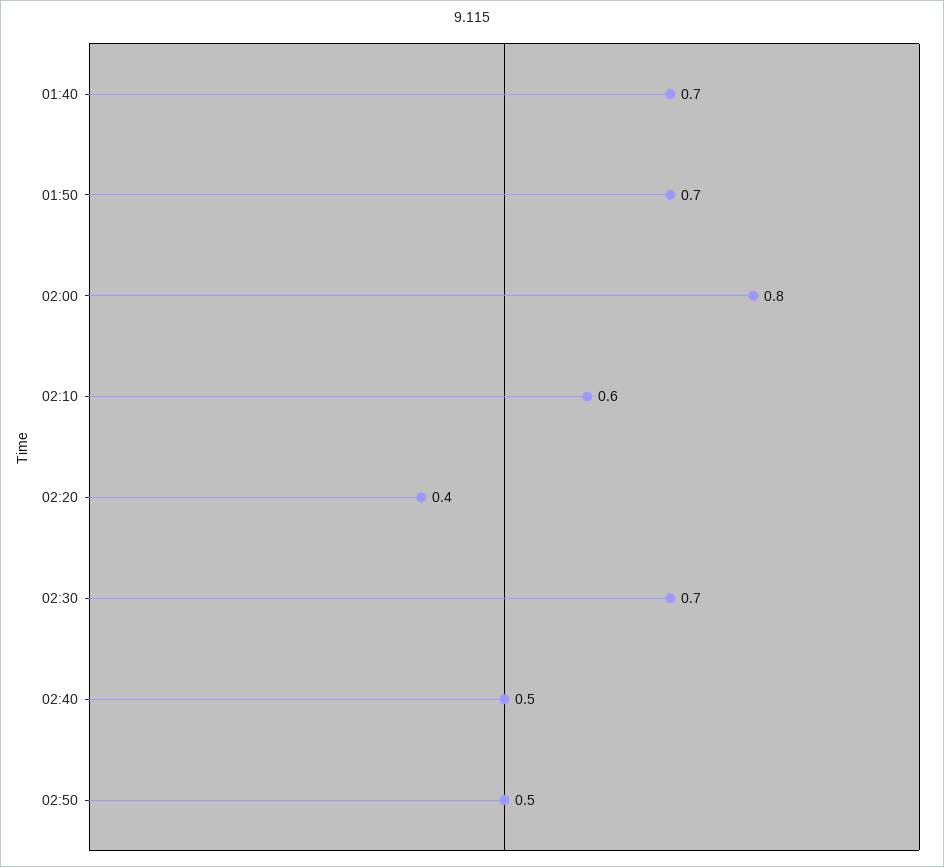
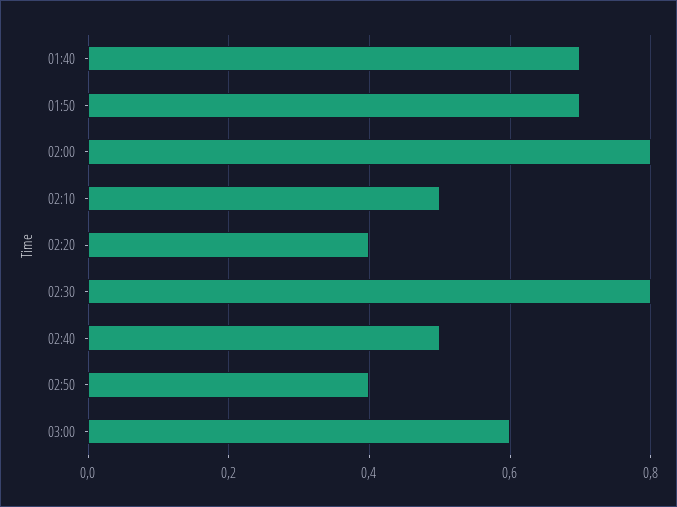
02:10: 0.6 -> 0.5
02:30: 0.7 -> 0.8
02:50: 0.5 -> 0.4
03:00: none -> 0.6

